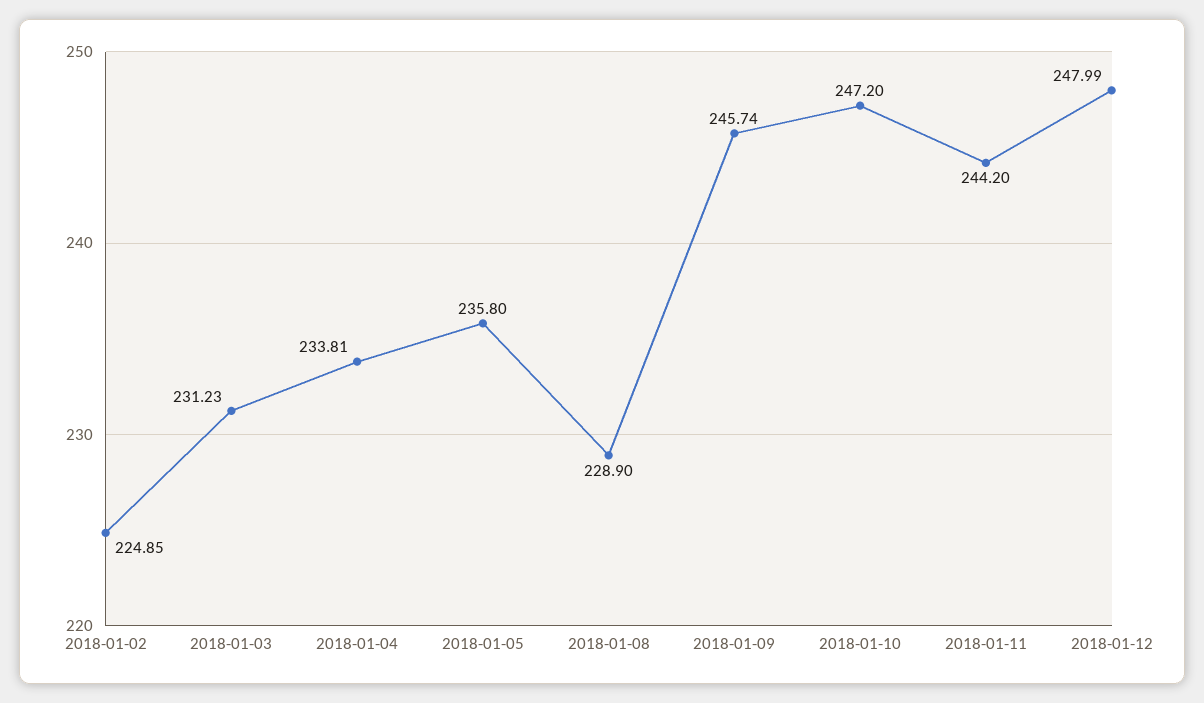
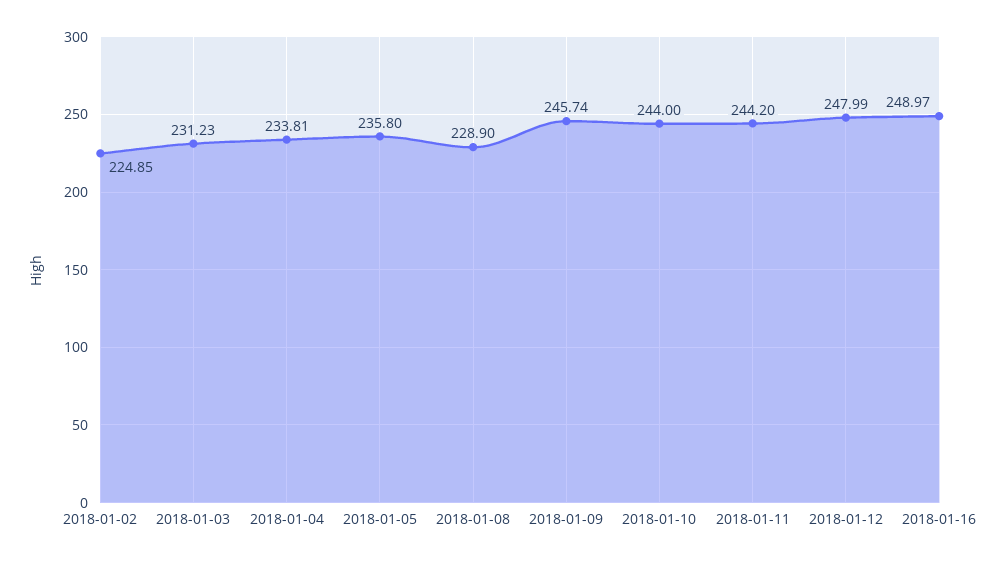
2018-01-10: 247.2 -> 244
2018-01-16: none -> 248.97

